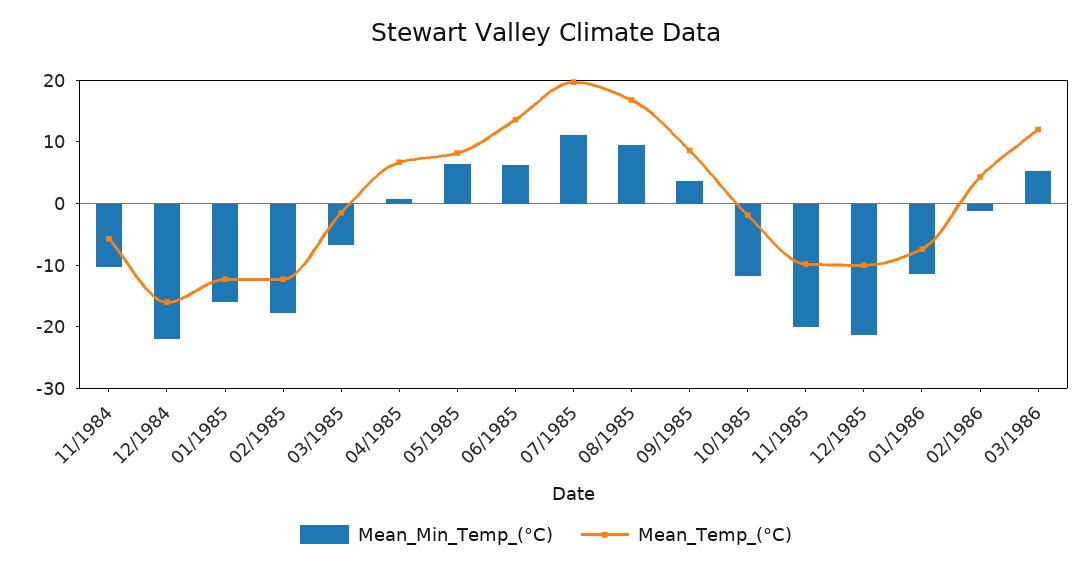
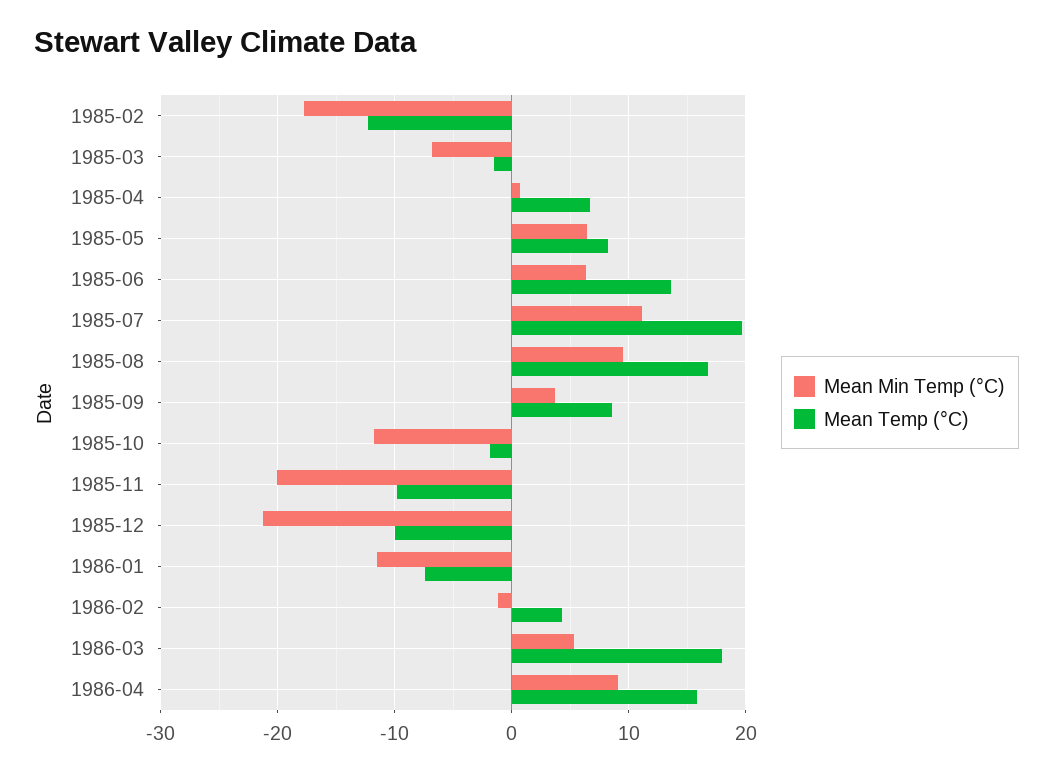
Mean_Min_Temp_(°C), 11/1984: -10 -> none
Mean_Temp_(°C), 11/1984: -6 -> none
Mean_Min_Temp_(°C), 12/1984: -22 -> none
Mean_Temp_(°C), 12/1984: -16 -> none
Mean_Min_Temp_(°C), 01/1985: -16 -> none
Mean_Temp_(°C), 01/1985: -12 -> none
Mean_Temp_(°C), 03/1986: 12 -> 18
Mean_Min_Temp_(°C), 1986-04: none -> 9
Mean_Temp_(°C), 1986-04: none -> 16

